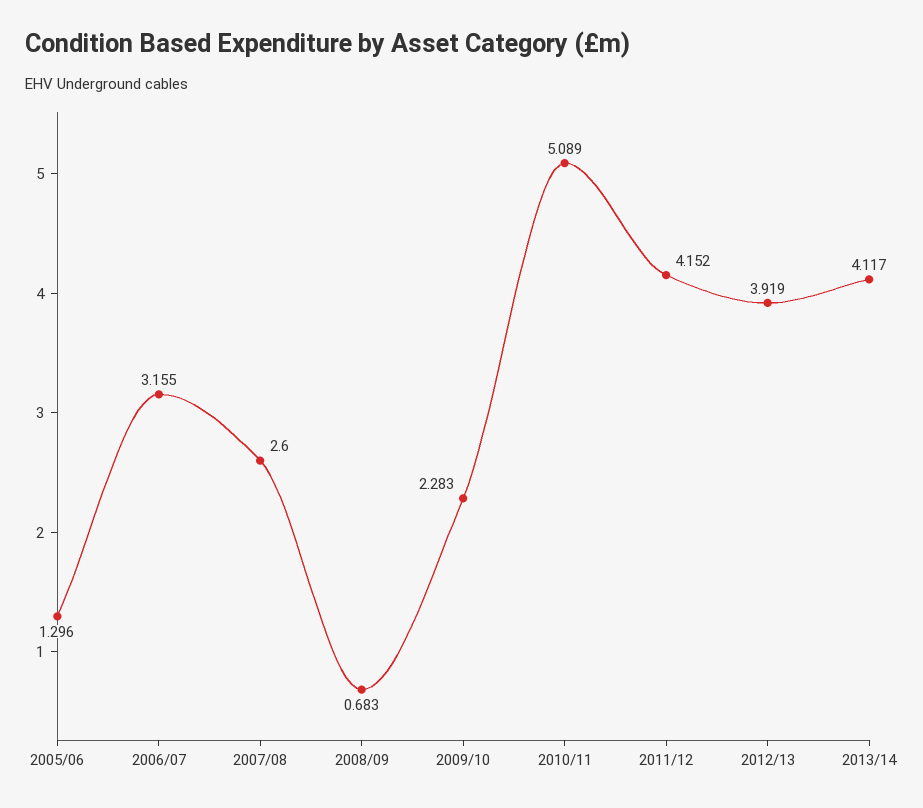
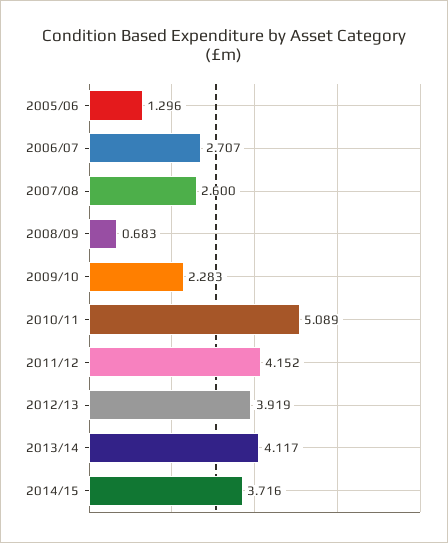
2006/07: 3.155 -> 2.707
2014/15: none -> 3.716

